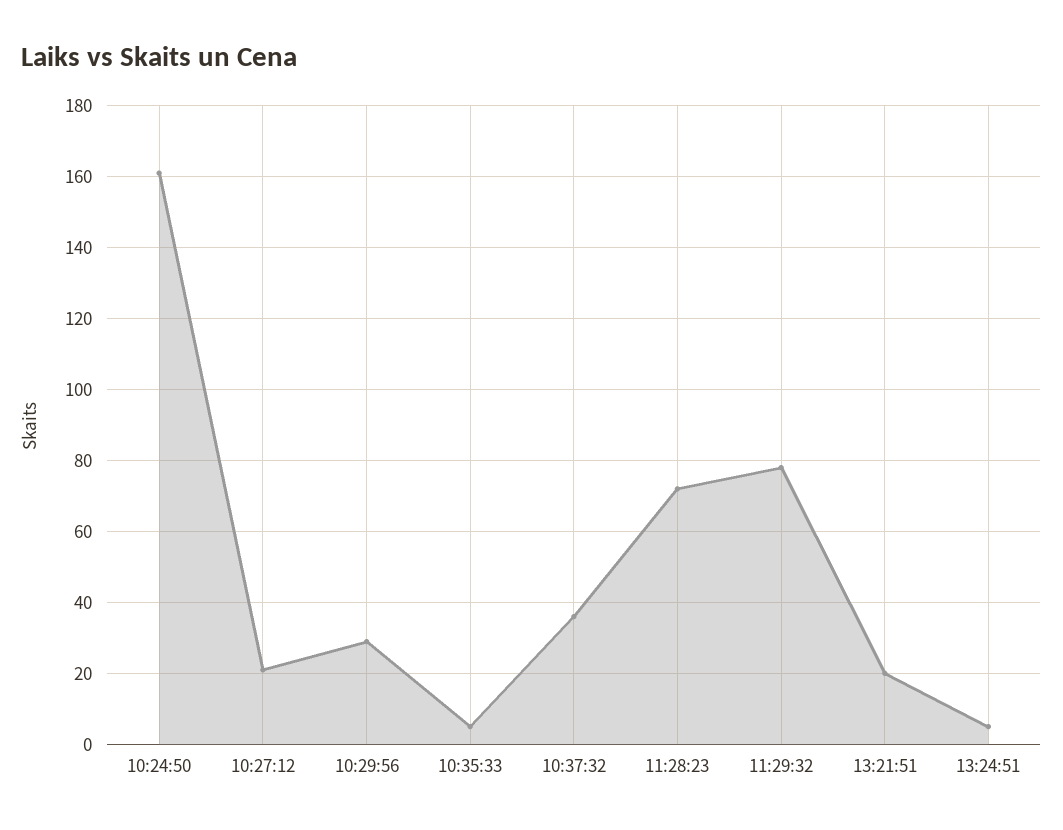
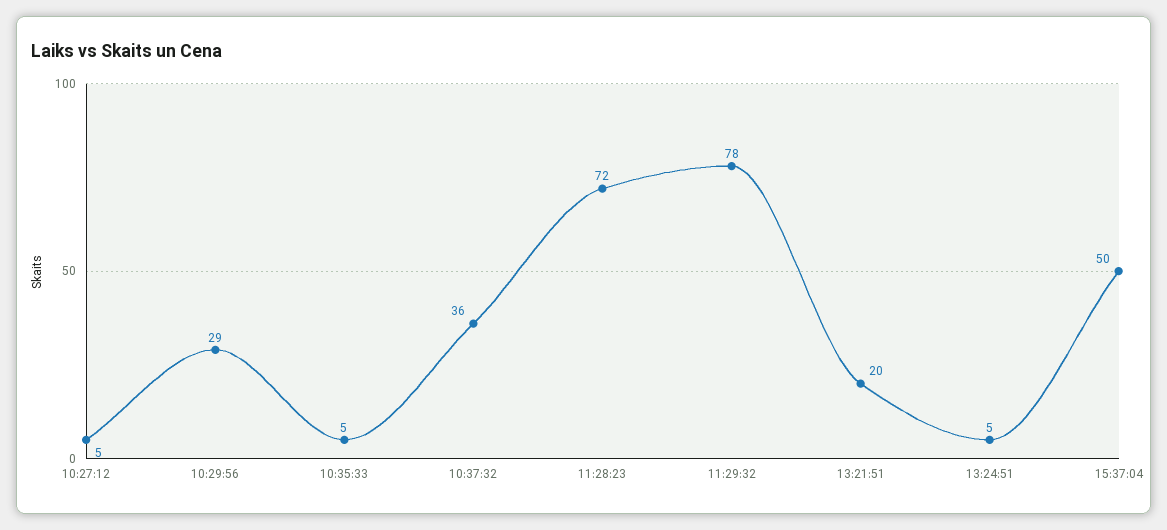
10:24:50: 160 -> none
10:27:12: 20 -> 5
15:37:04: none -> 50

